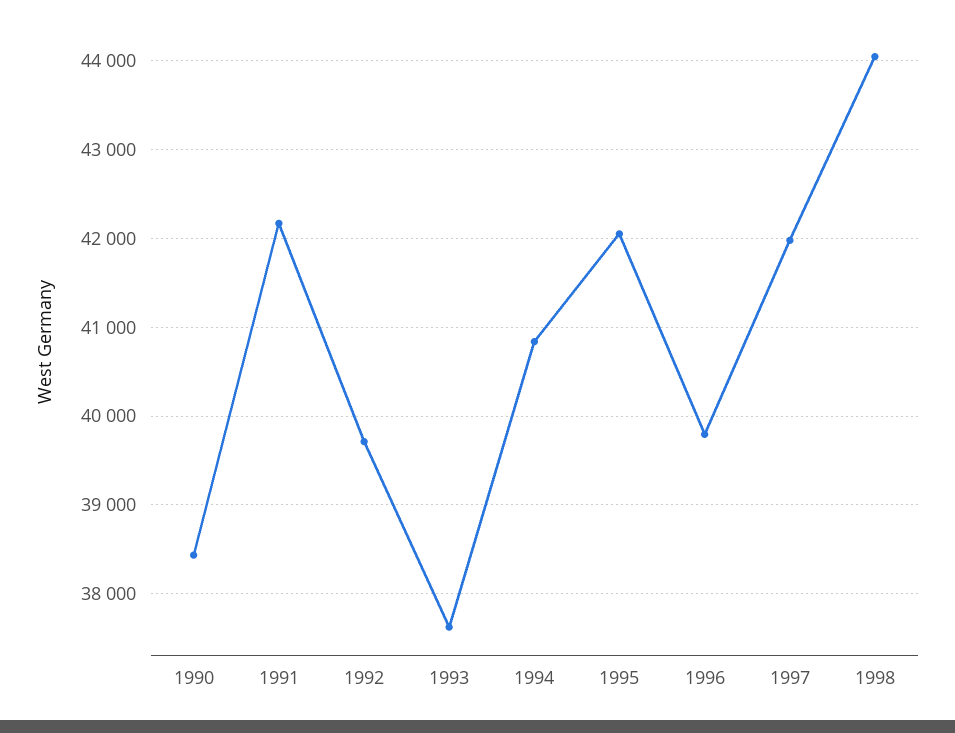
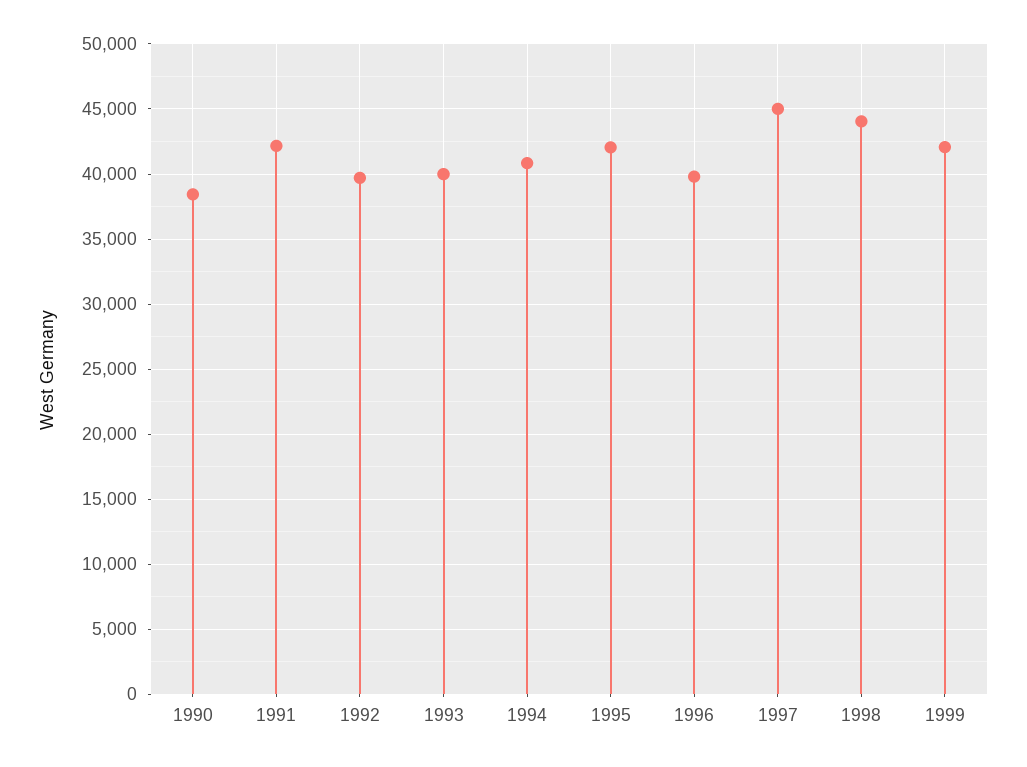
1993: 37600 -> 40000
1997: 42000 -> 45000
1999: none -> 42000

